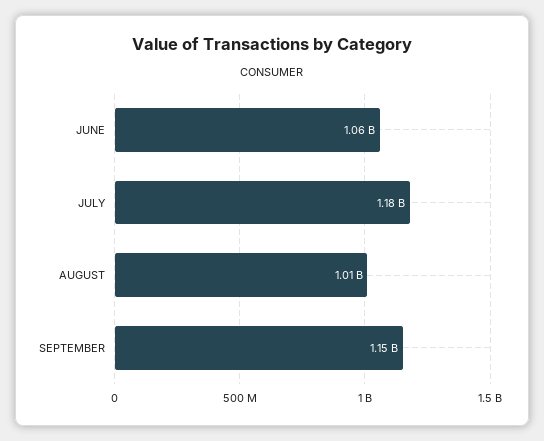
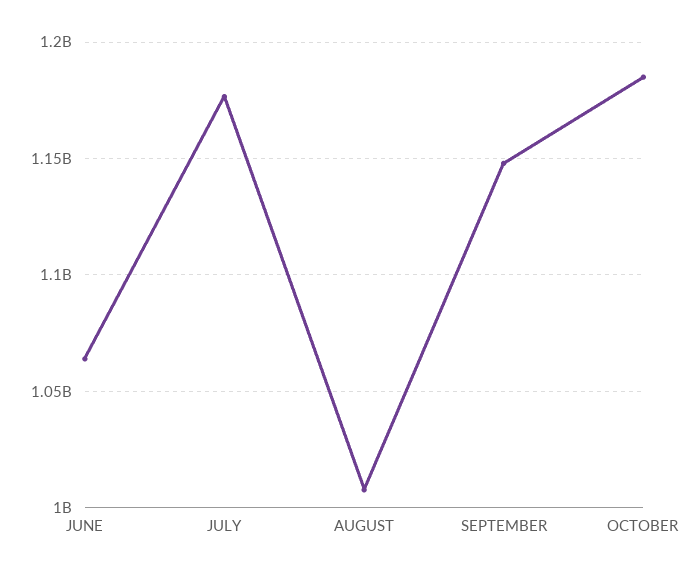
OCTOBER: none -> 1185000000

